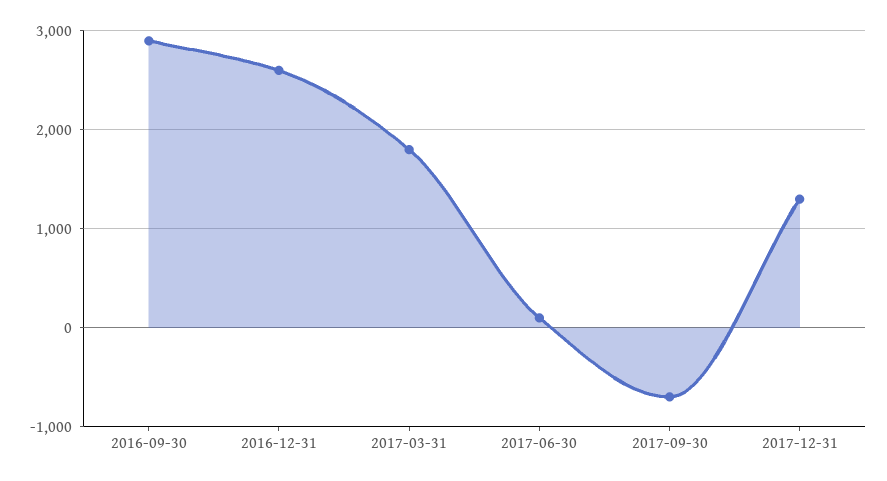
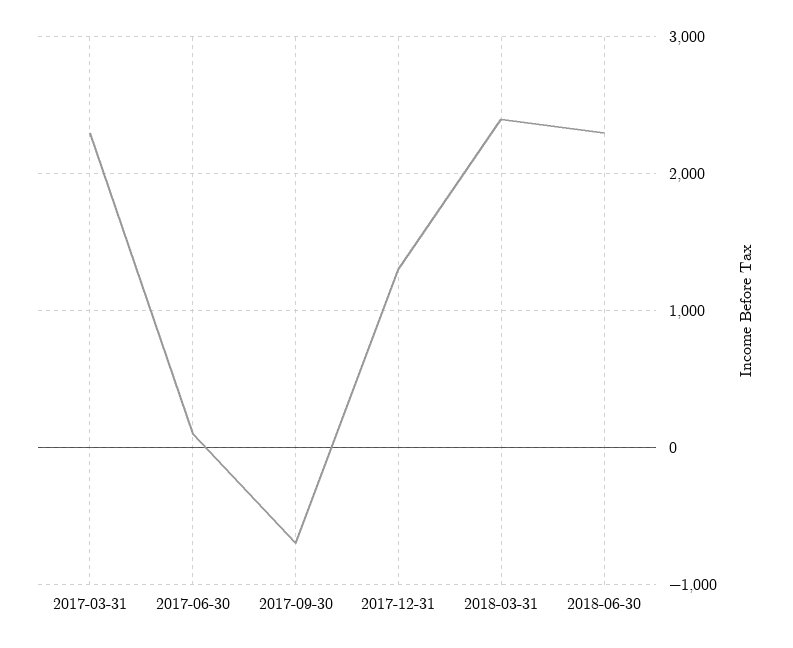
2016-09-30: 2900 -> none
2016-12-31: 2600 -> none
2017-03-31: 1800 -> 2300
2018-03-31: none -> 2400
2018-06-30: none -> 2300

